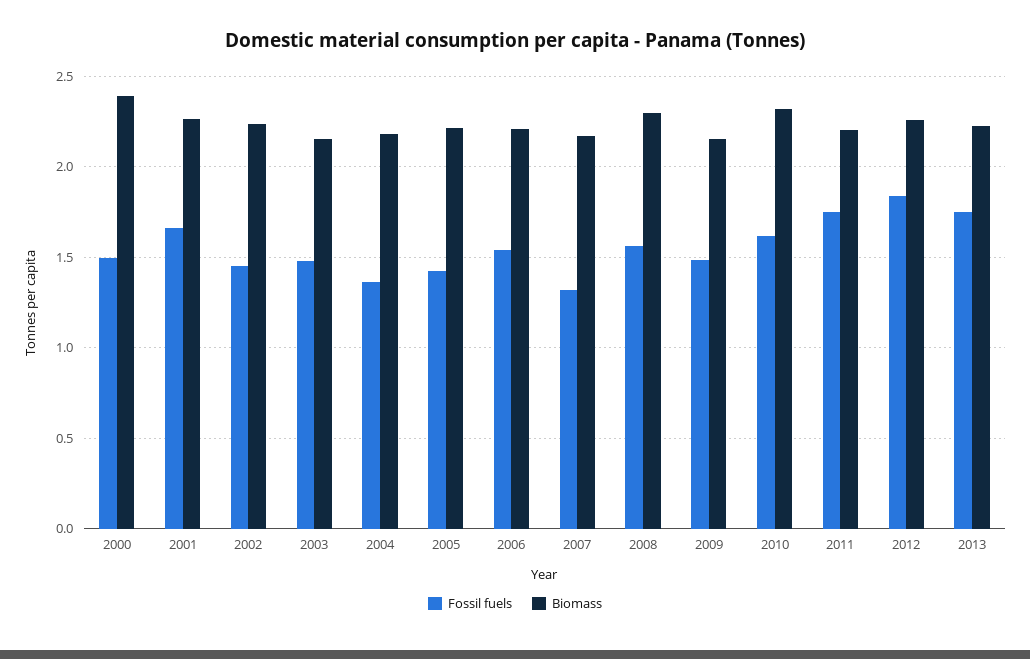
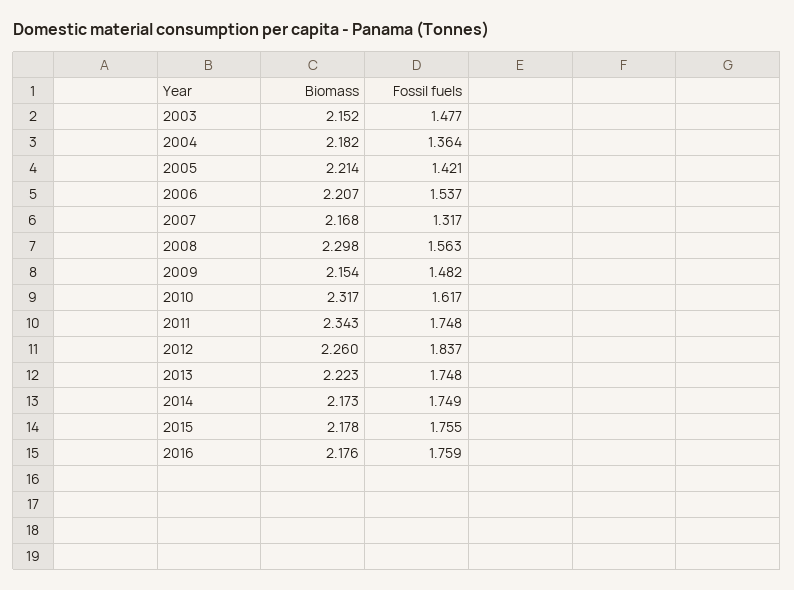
Fossil fuels, 2000: 1.5 -> none
Biomass, 2000: 2.4 -> none
Fossil fuels, 2001: 1.65 -> none
Biomass, 2001: 2.25 -> none
Fossil fuels, 2002: 1.45 -> none
Biomass, 2002: 2.25 -> none
Biomass, 2011: 2.2 -> 2.343
Biomass, 2014: none -> 2.173
Fossil fuels, 2014: none -> 1.749
Biomass, 2015: none -> 2.178
Fossil fuels, 2015: none -> 1.755
Biomass, 2016: none -> 2.176
Fossil fuels, 2016: none -> 1.759

